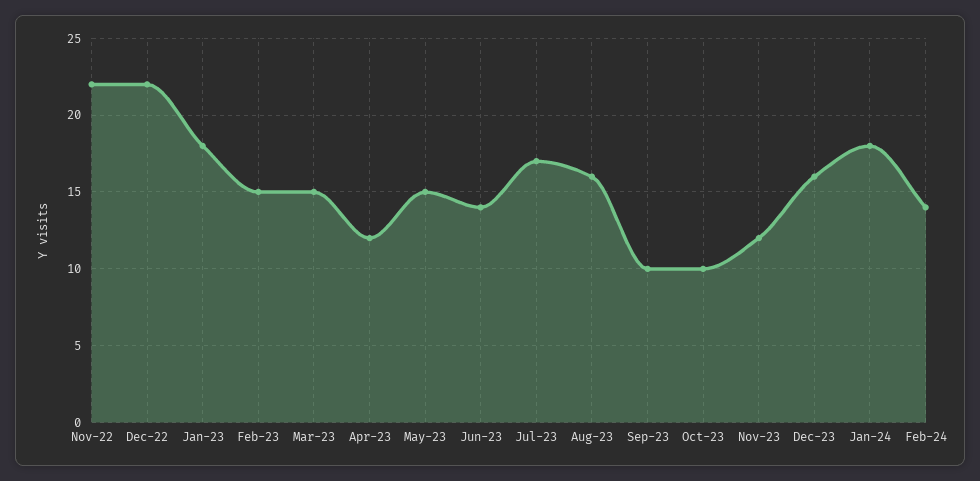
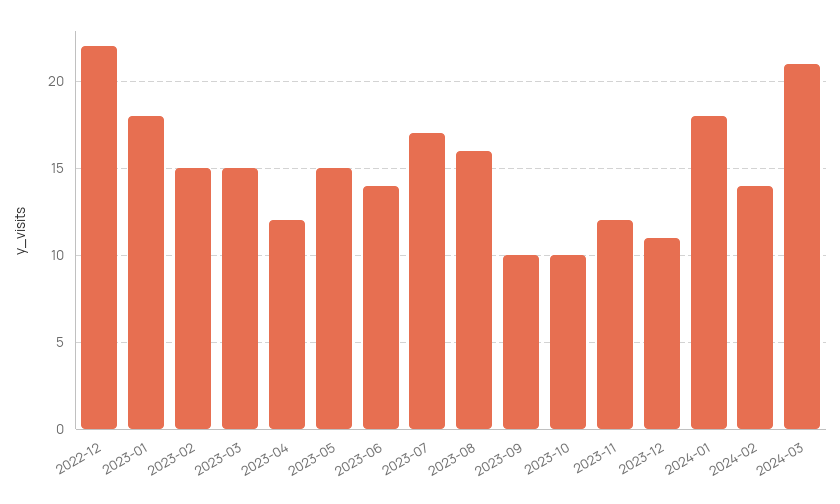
Nov-22: 22 -> none
Dec-23: 16 -> 11
2024-03: none -> 21

